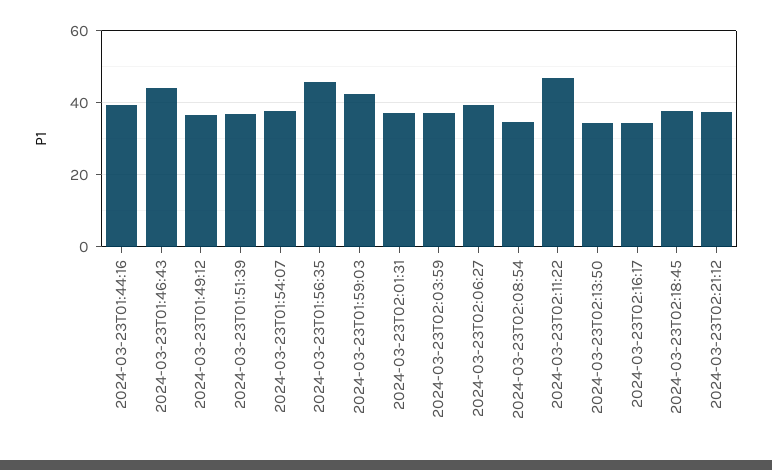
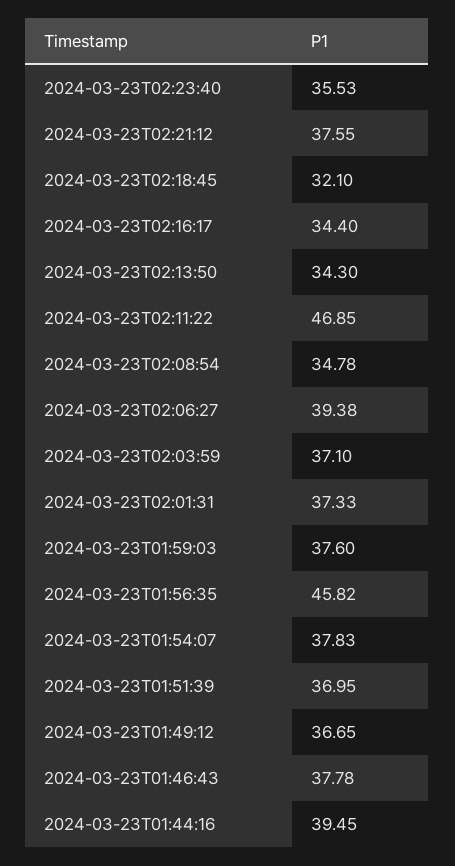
2024-03-23T01:46:43: 44 -> 37.78
2024-03-23T01:59:03: 42 -> 37.6
2024-03-23T02:18:45: 38 -> 32.1
2024-03-23T02:23:40: none -> 35.53

